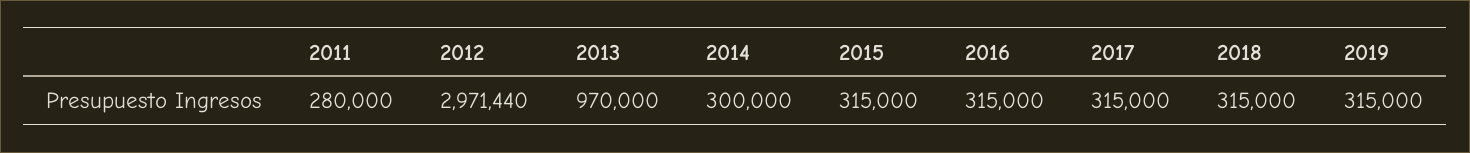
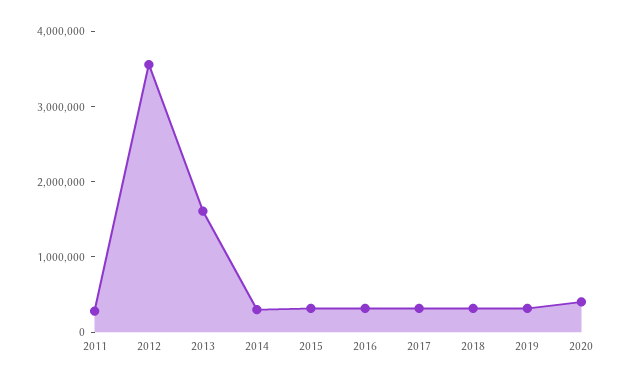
2012: 2971440 -> 3600000
2013: 970000 -> 1600000
2020: none -> 400000

